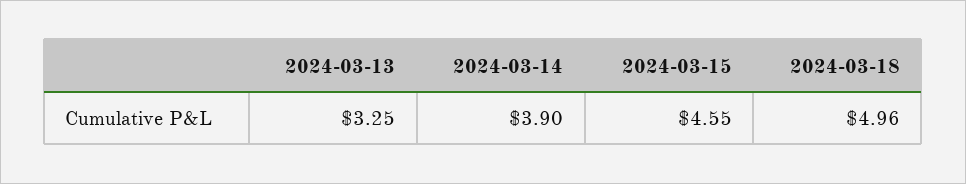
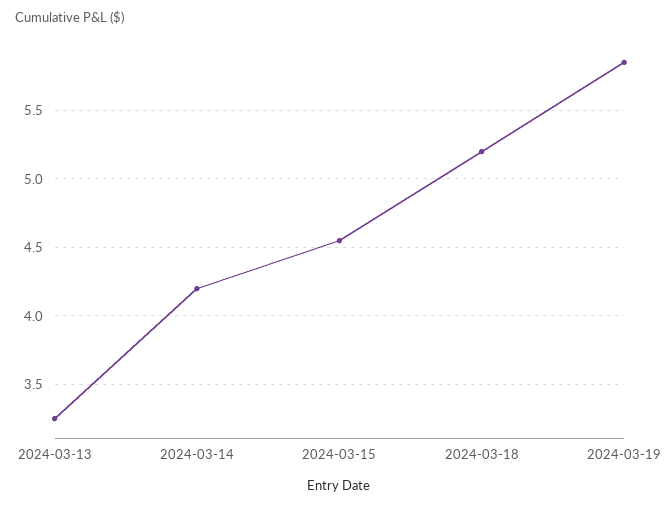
2024-03-14: 3.9 -> 4.2
2024-03-18: 4.96 -> 5.2
2024-03-19: none -> 5.85

